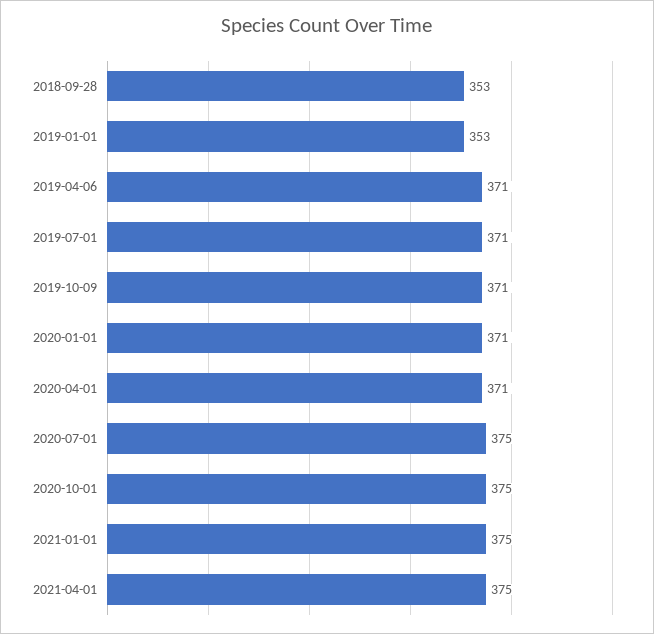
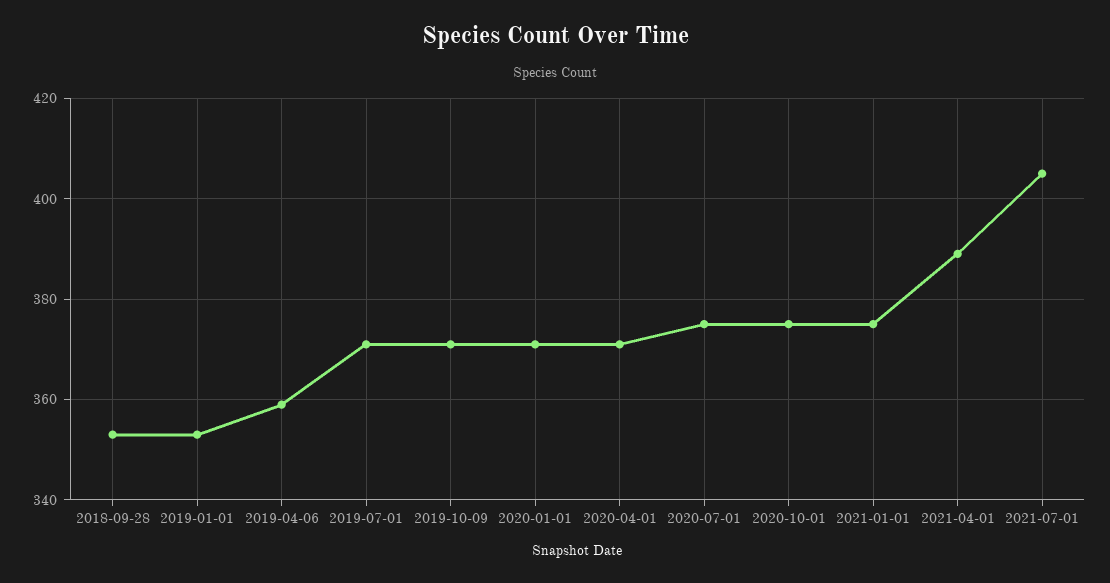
2019-04-06: 371 -> 360
2021-04-01: 375 -> 390
2021-07-01: none -> 405

